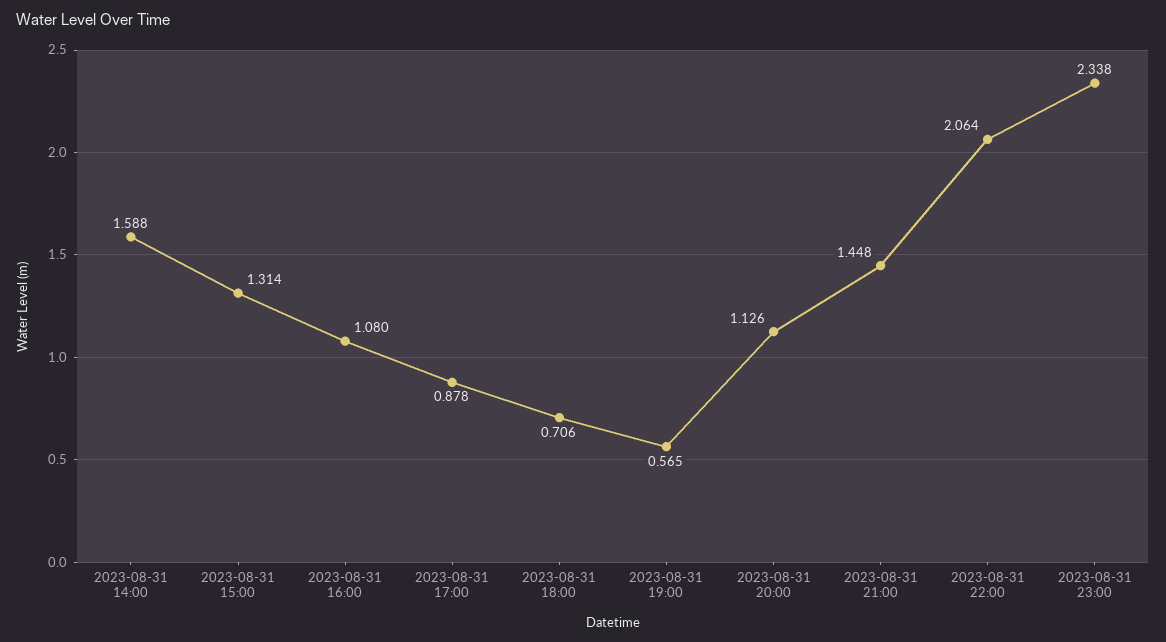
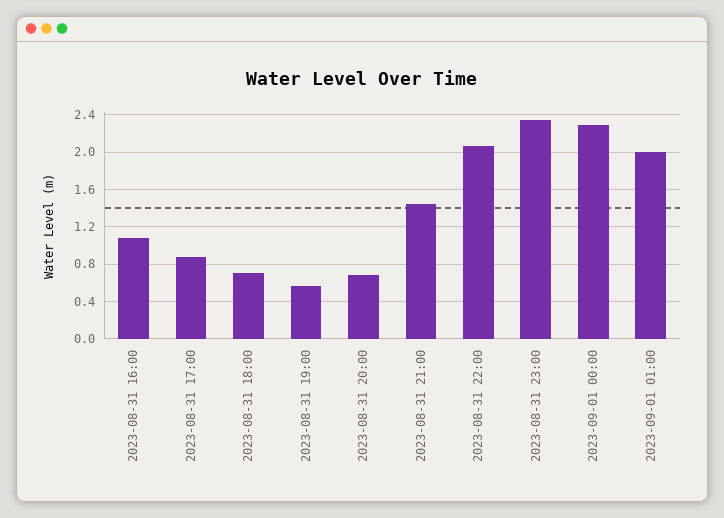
2023-08-31 14:00: 1.588 -> none
2023-08-31 15:00: 1.314 -> none
2023-08-31 20:00: 1.126 -> 0.7
2023-09-01 00:00: none -> 2.3
2023-09-01 01:00: none -> 2

